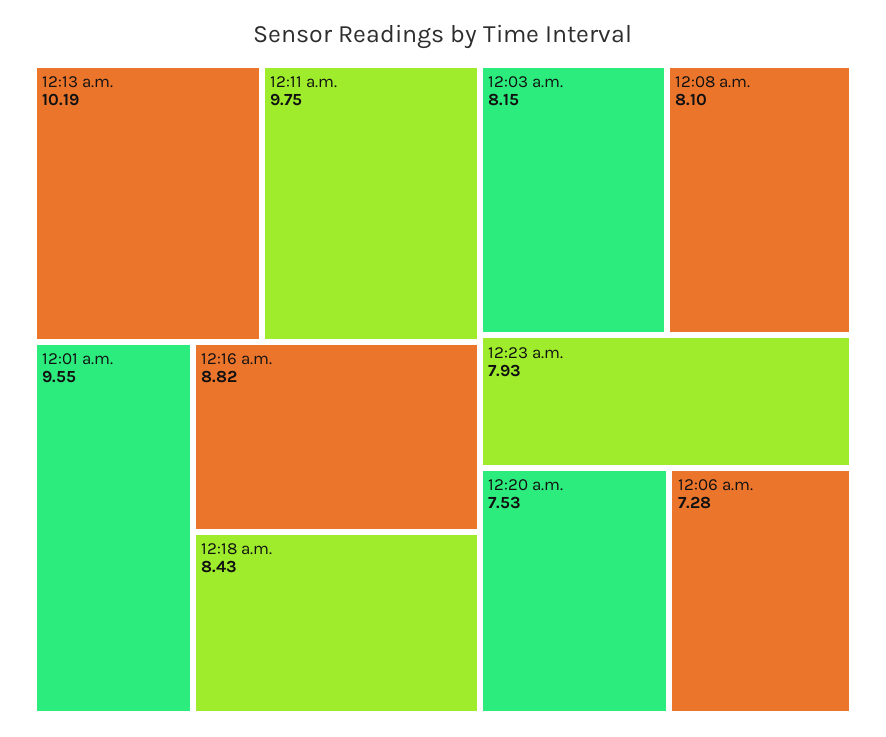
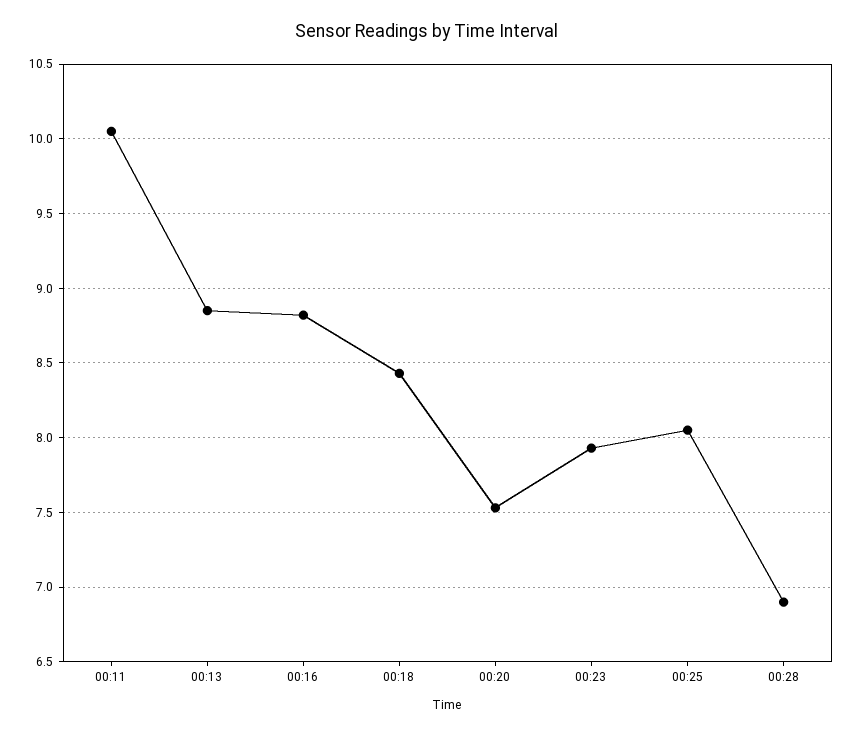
12:13 a.m.: 10.19 -> 8.85
12:11 a.m.: 9.75 -> 10.05
12:01 a.m.: 9.55 -> none
12:03 a.m.: 8.15 -> none
12:08 a.m.: 8.1 -> none
12:06 a.m.: 7.28 -> none
00:25: none -> 8.05
00:28: none -> 6.9

